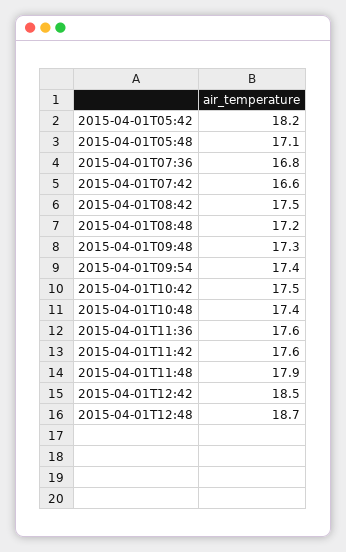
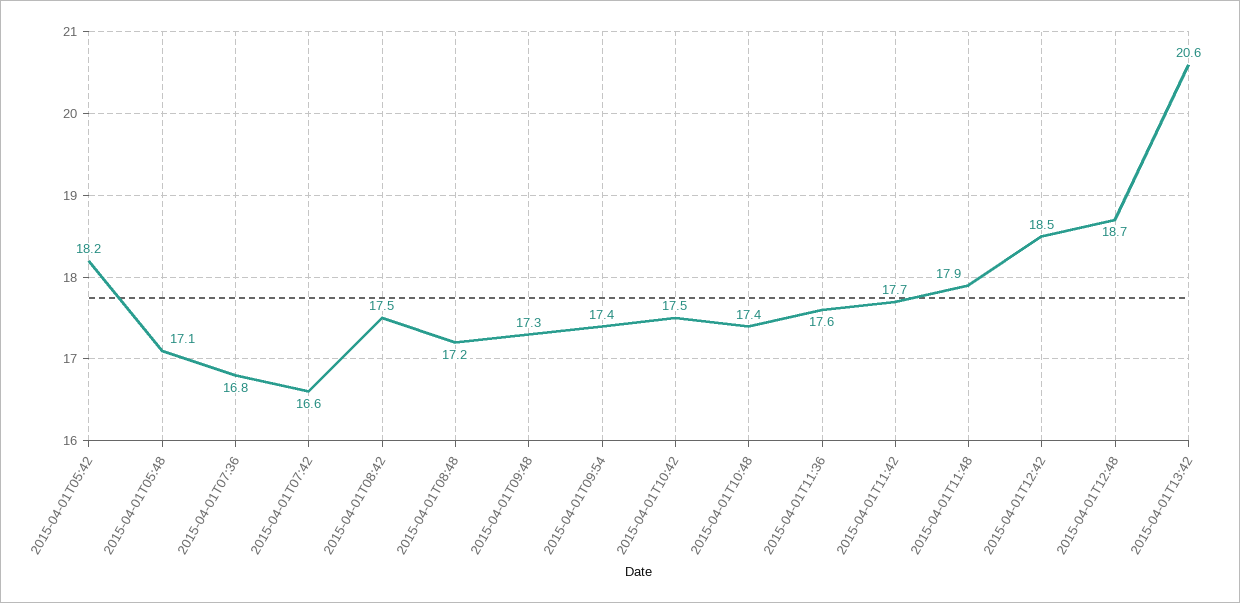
2015-04-01T11:42: 17.6 -> 17.7
2015-04-01T13:42: none -> 20.6

